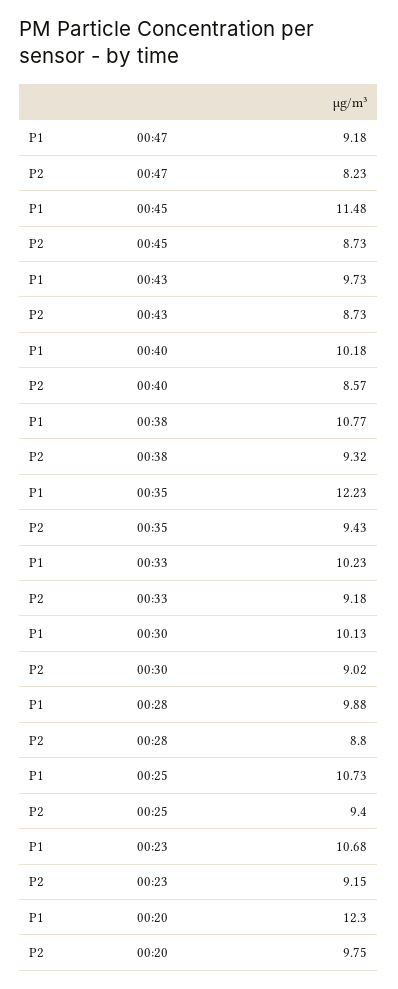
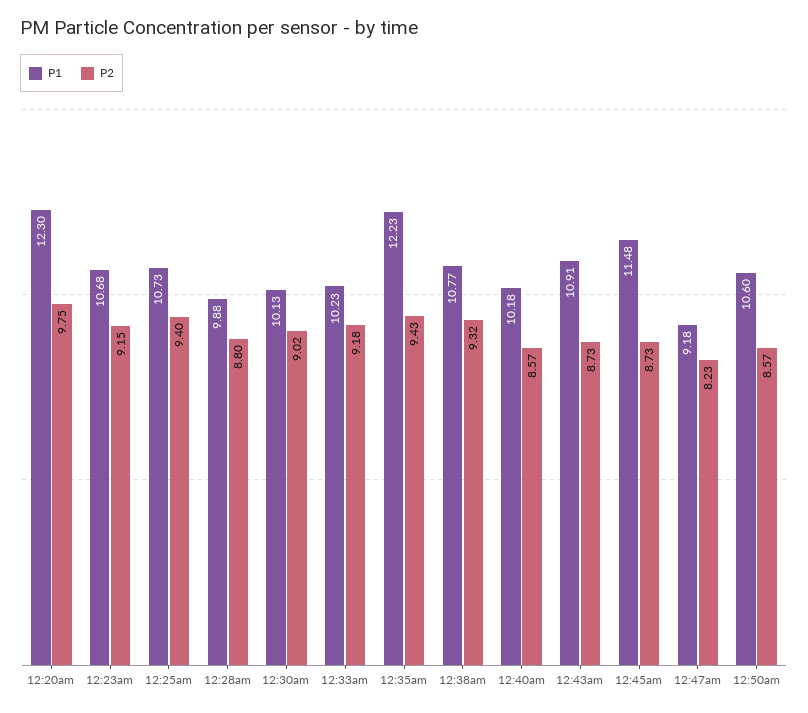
P1, 00:43: 9.73 -> 10.91
P1, 12:50am: none -> 10.6
P2, 12:50am: none -> 8.57

